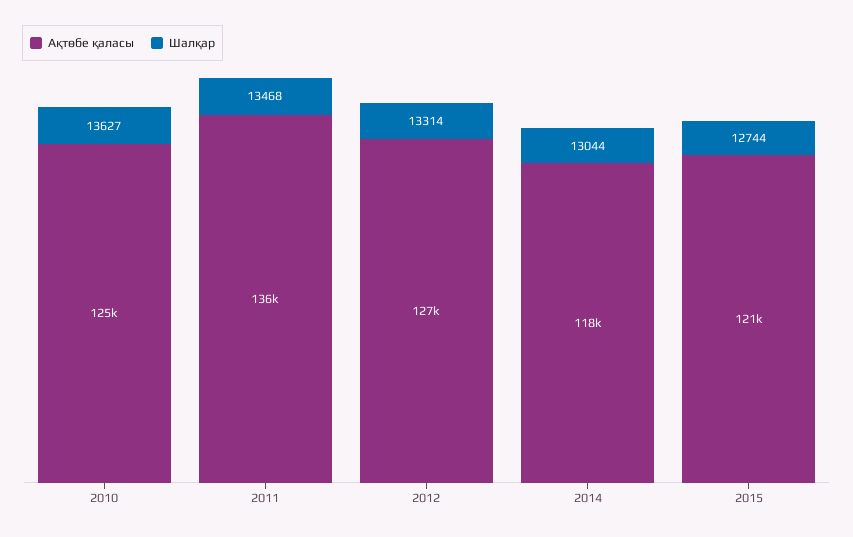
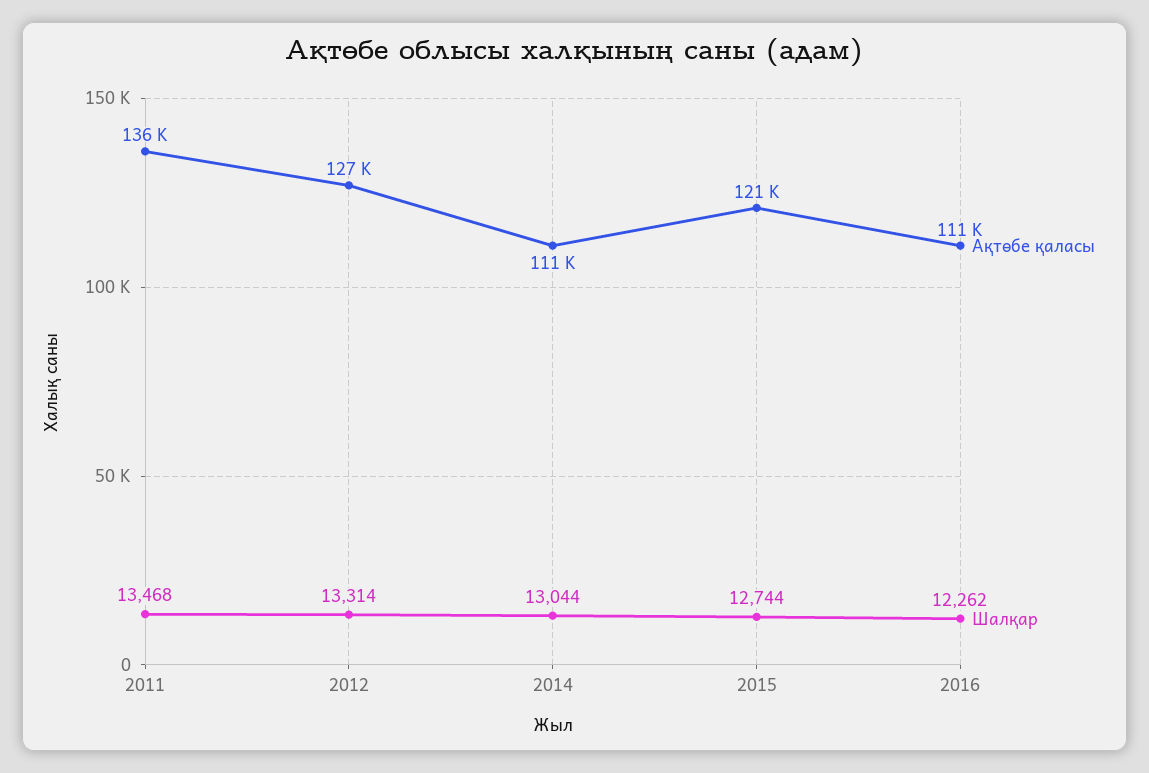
Ақтөбе қаласы, 2010: 125000 -> none
Шалқар, 2010: 13627 -> none
Ақтөбе қаласы, 2014: 118000 -> 111000
Ақтөбе қаласы, 2016: none -> 111000
Шалқар, 2016: none -> 12262

